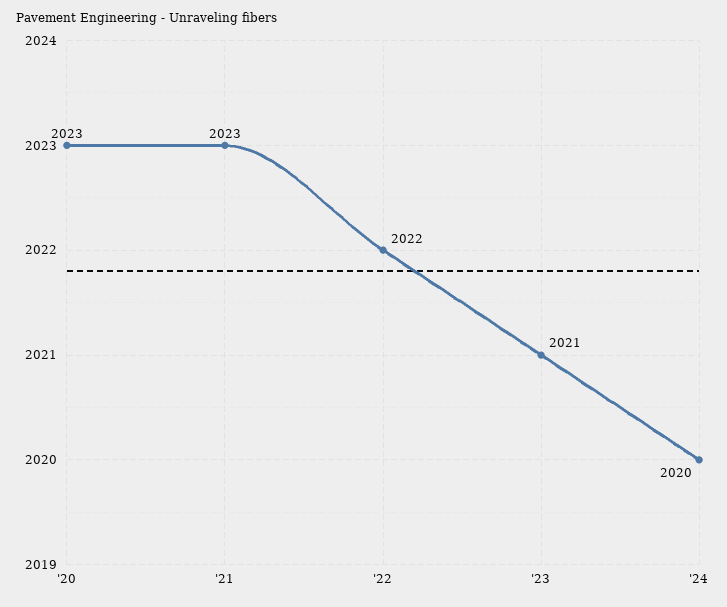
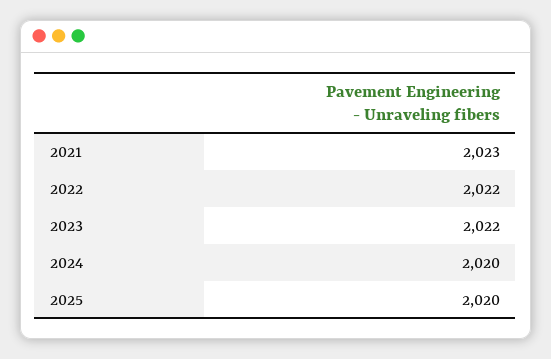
'20: 2023 -> none
'23: 2021 -> 2022
2025: none -> 2020

